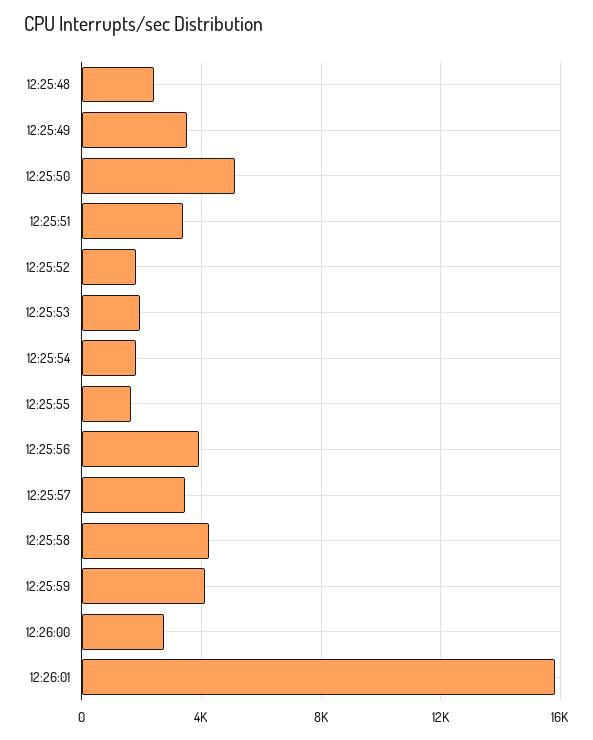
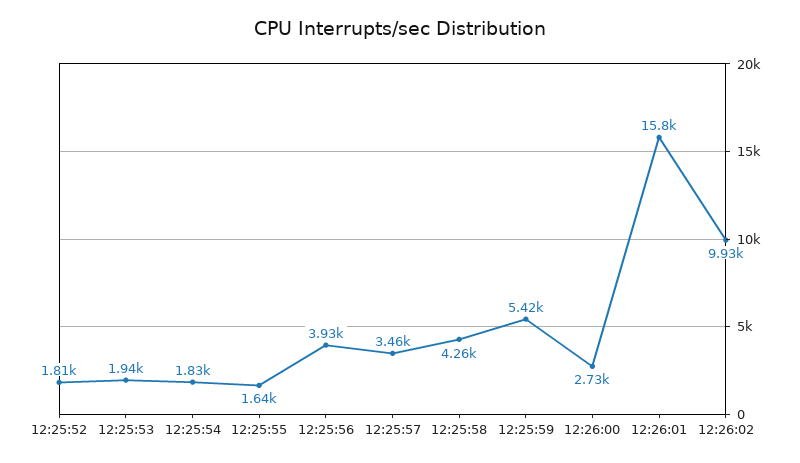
12:25:48: 2500 -> none
12:25:49: 3500 -> none
12:25:50: 5000 -> none
12:25:51: 3500 -> none
12:25:59: 4000 -> 5420
12:26:02: none -> 9930

